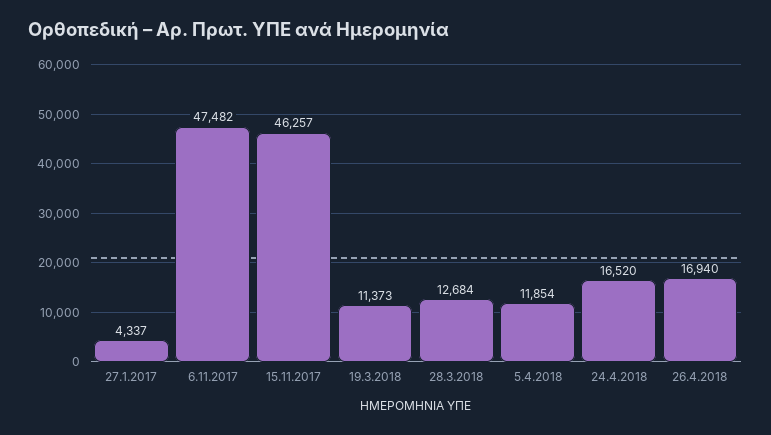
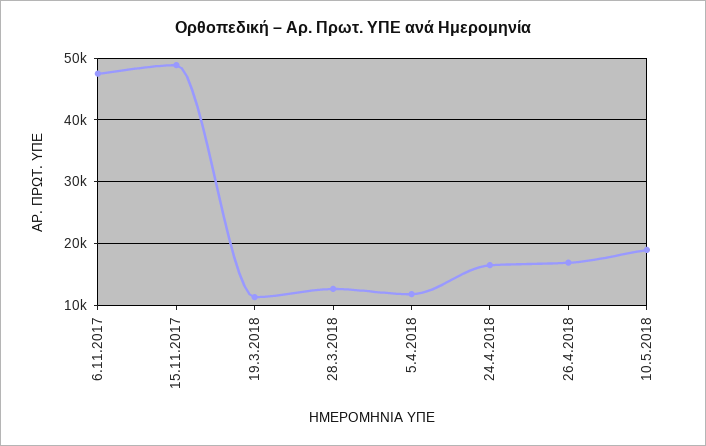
27.1.2017: 4337 -> none
15.11.2017: 46257 -> 49000
10.5.2018: none -> 19000

